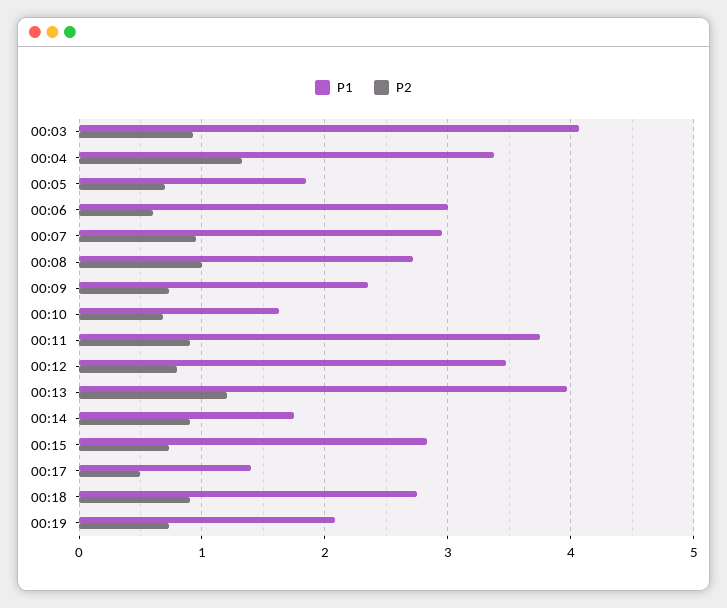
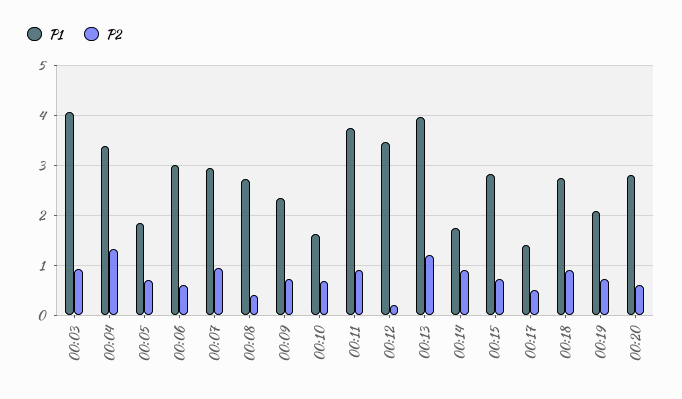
P2, 00:08: 1 -> 0.4
P2, 00:12: 0.8 -> 0.2
P1, 00:20: none -> 2.8
P2, 00:20: none -> 0.6

